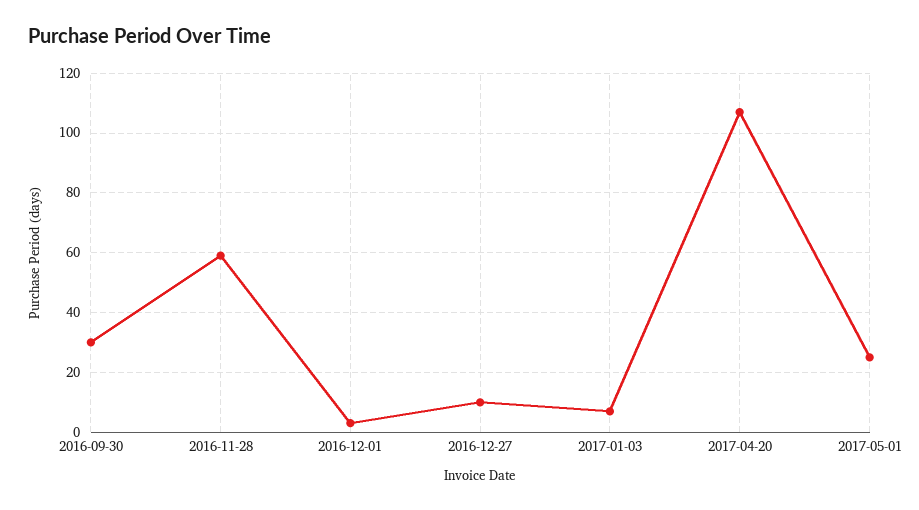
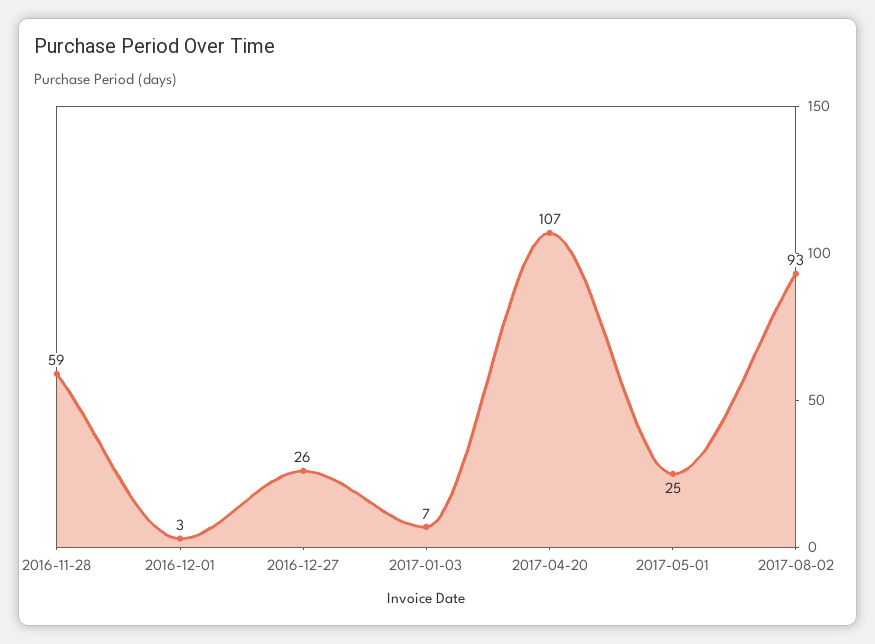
2016-09-30: 30 -> none
2016-12-27: 10 -> 26
2017-08-02: none -> 93

